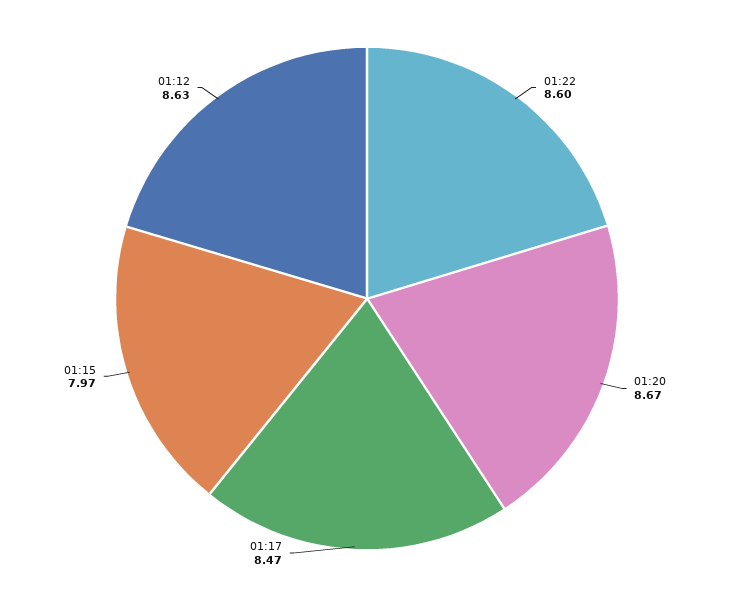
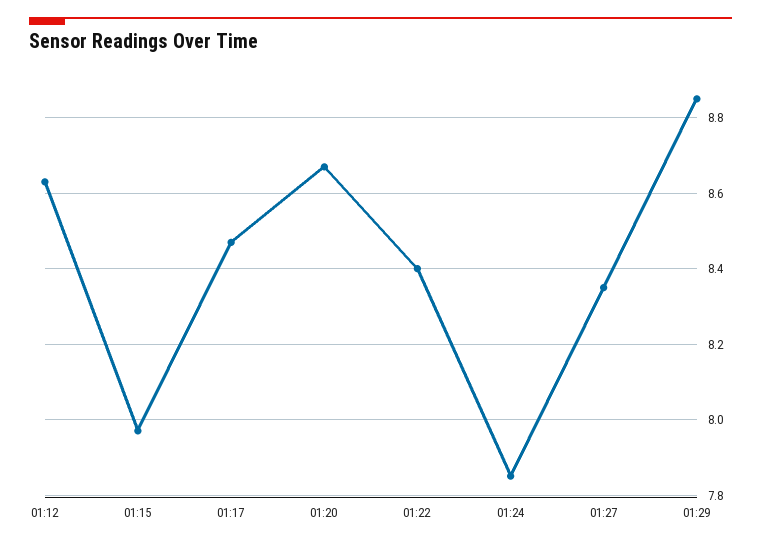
01:22: 8.6 -> 8.4
01:24: none -> 7.85
01:27: none -> 8.35
01:29: none -> 8.85

